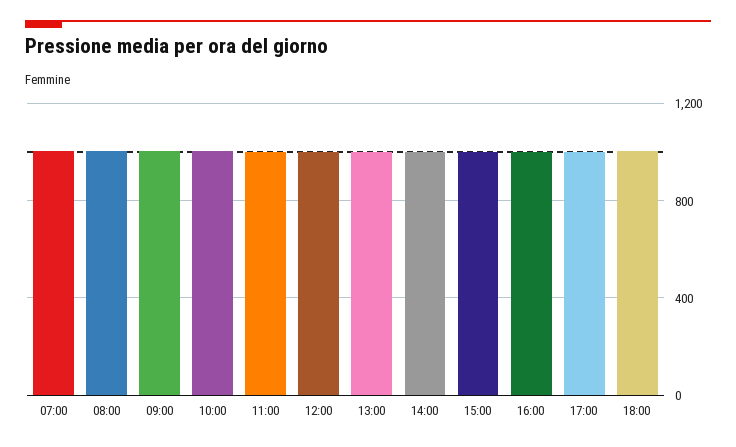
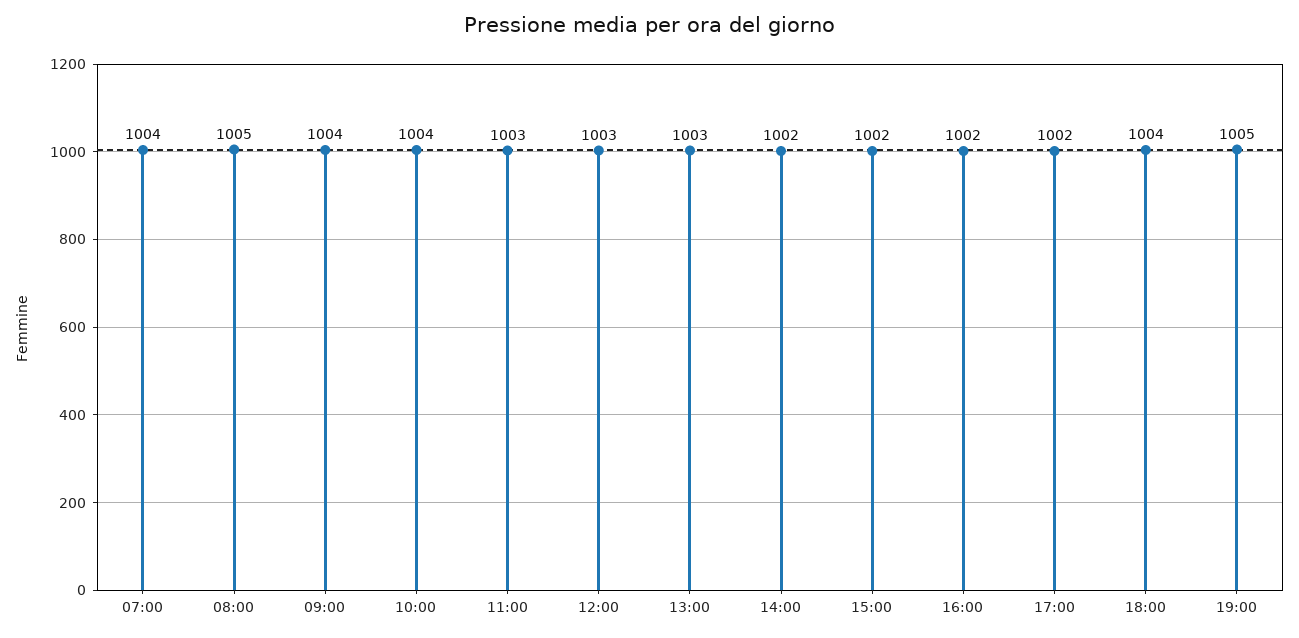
19:00: none -> 1005

